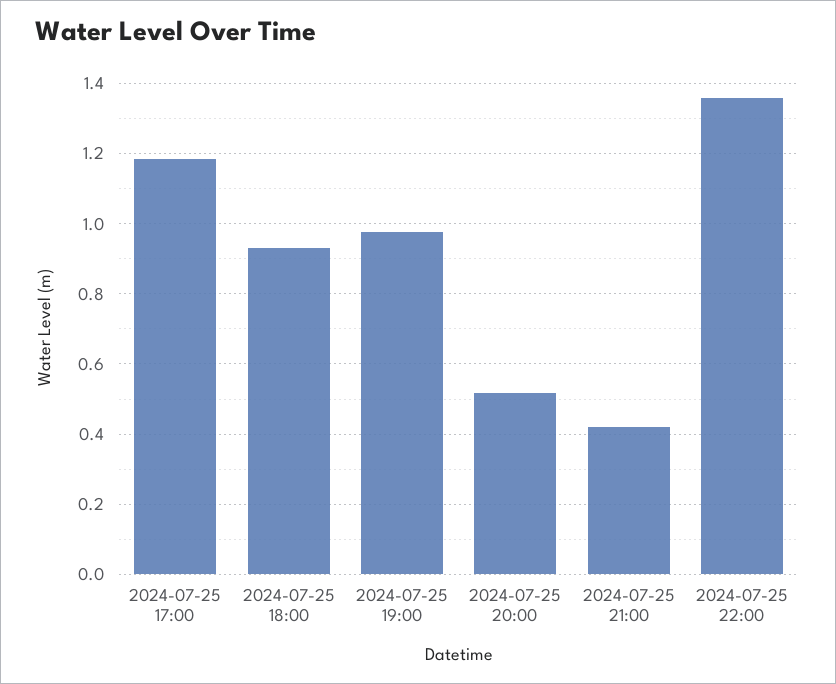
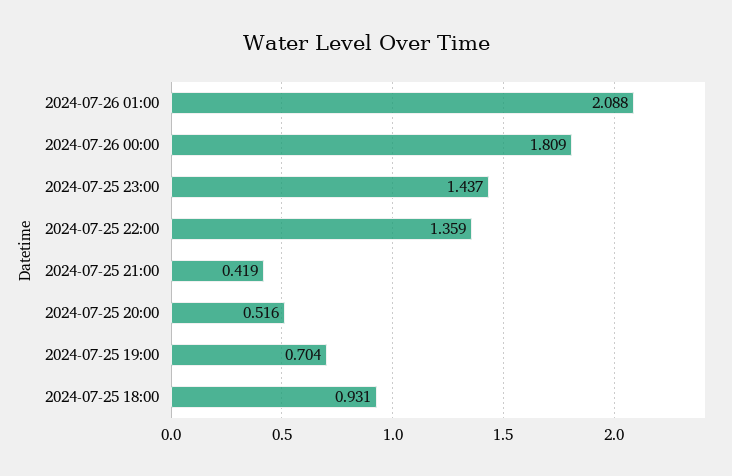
2024-07-25 17:00: 1.18 -> none
2024-07-25 19:00: 0.98 -> 0.704
2024-07-26 01:00: none -> 2.088
2024-07-26 00:00: none -> 1.809
2024-07-25 23:00: none -> 1.437

